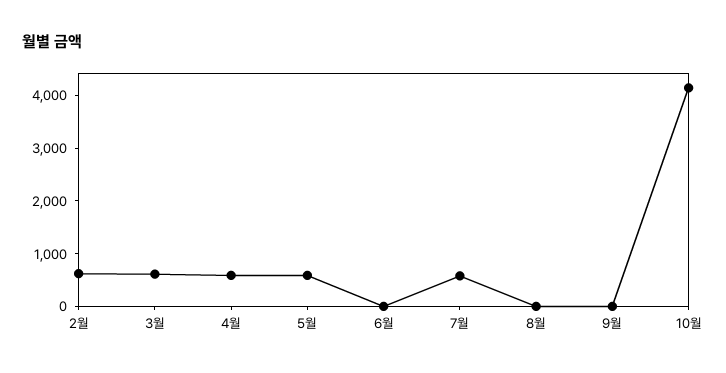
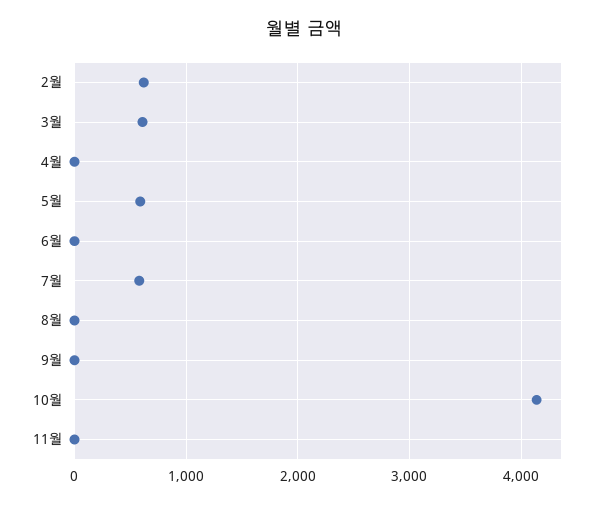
4월: 600 -> 0
11월: none -> 0

